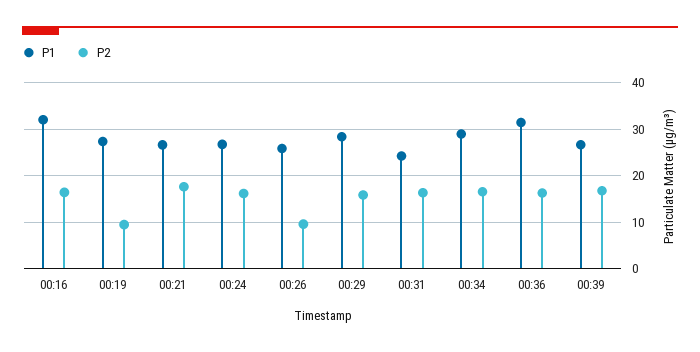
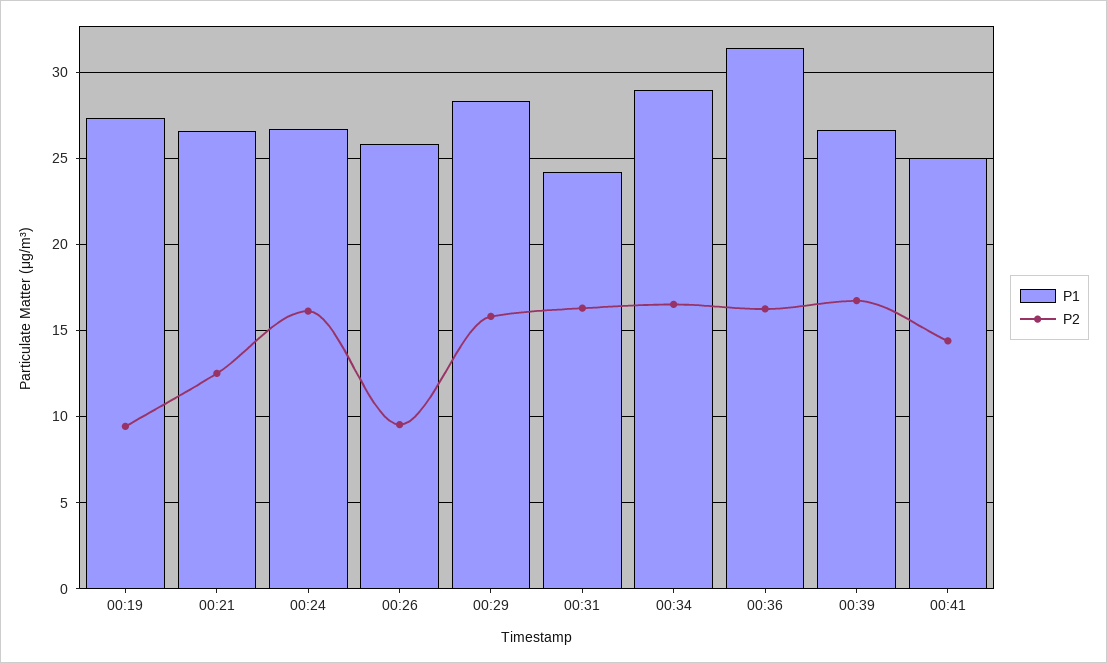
P1, 00:16: 32 -> none
P2, 00:16: 16 -> none
P2, 00:21: 18 -> 12.5
P1, 00:41: none -> 25
P2, 00:41: none -> 14.5

